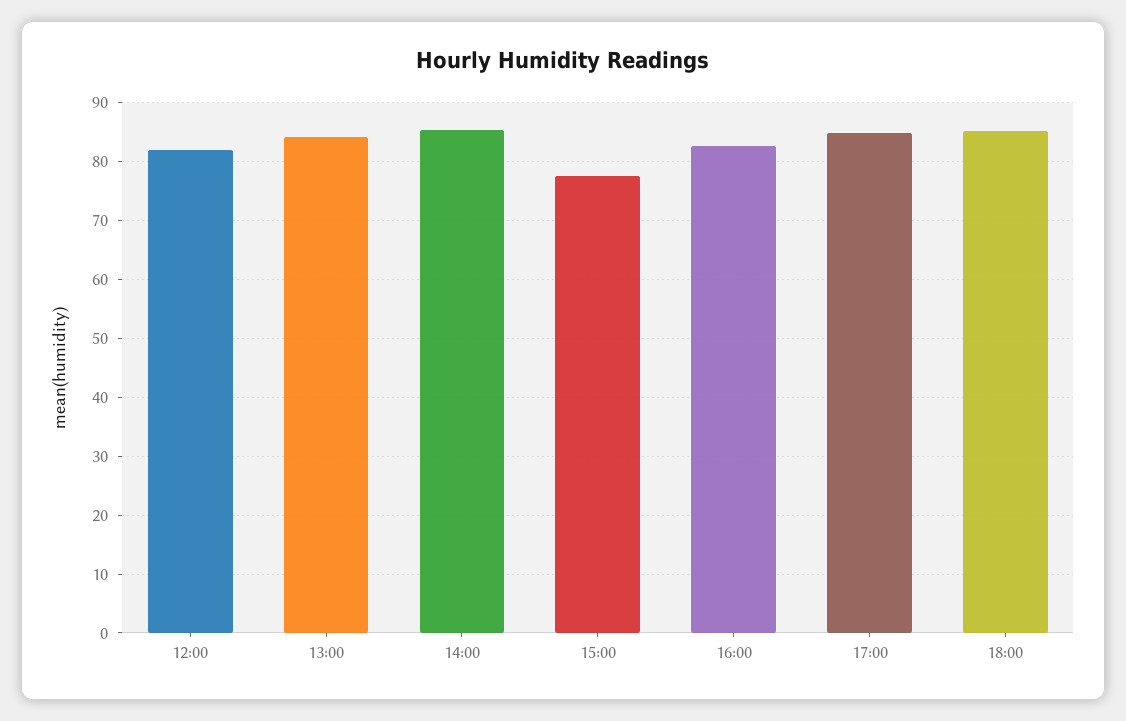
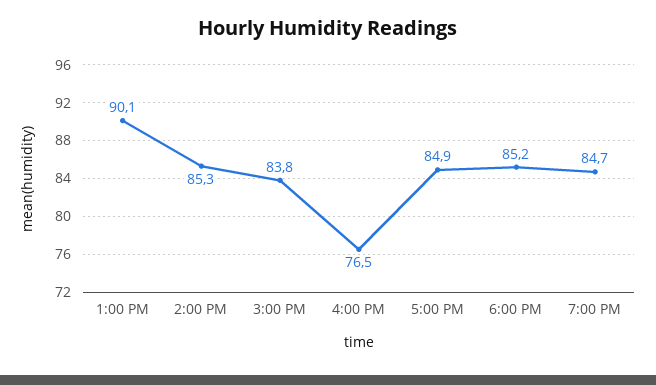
12:00: 82 -> none
13:00: 84 -> 90.1
15:00: 78 -> 83.8
16:00: 82 -> 76.5
7:00 PM: none -> 84.7

